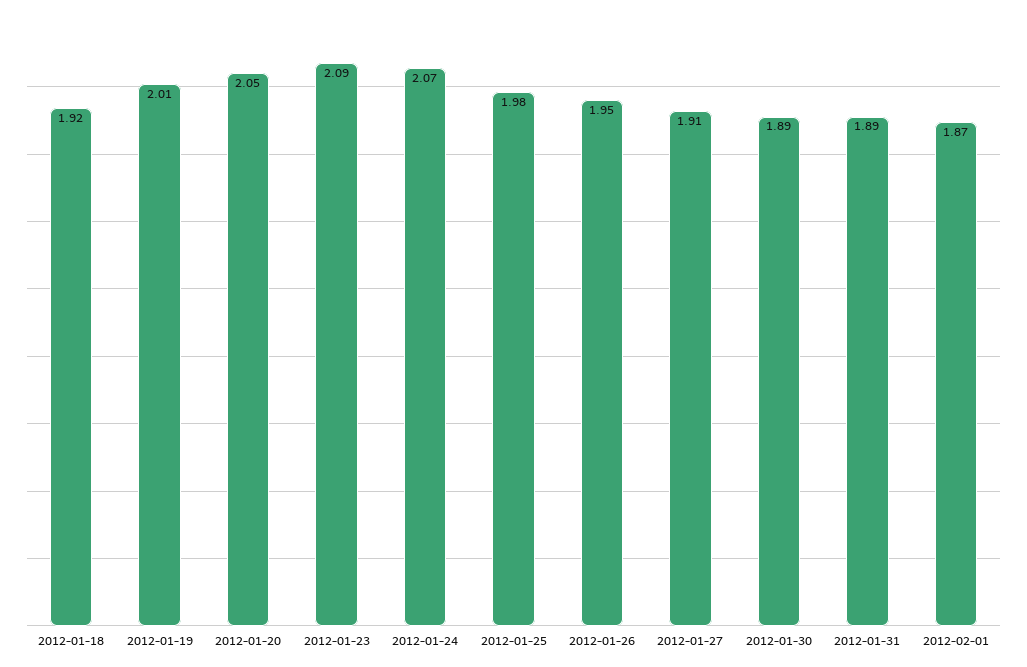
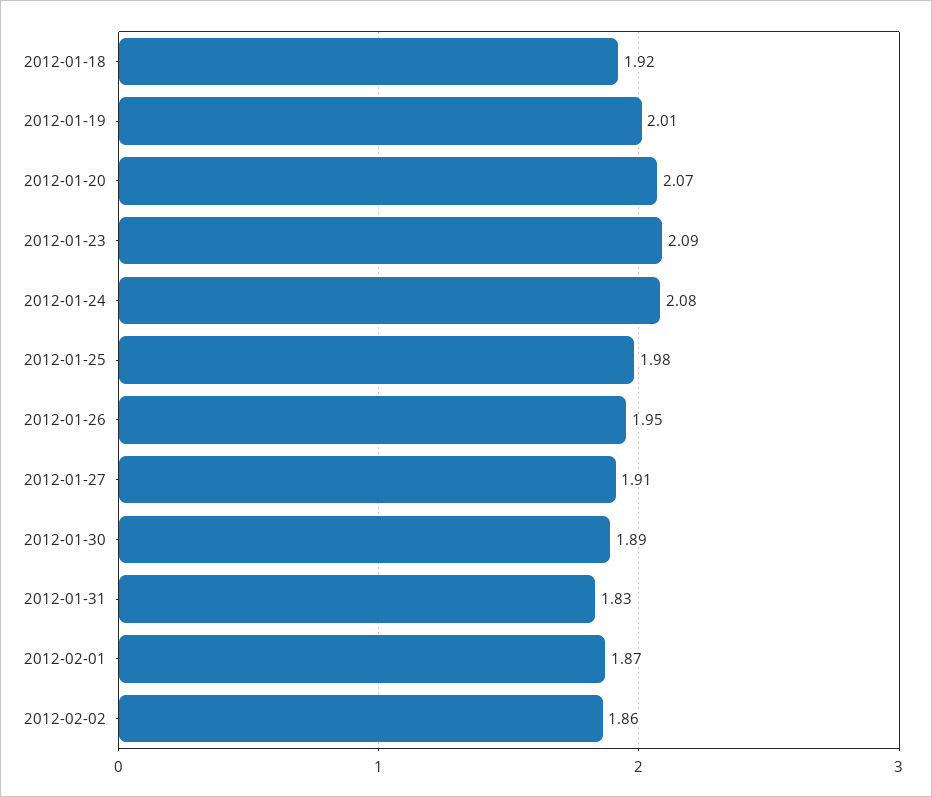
2012-01-20: 2.05 -> 2.07
2012-01-24: 2.07 -> 2.08
2012-01-31: 1.89 -> 1.83
2012-02-02: none -> 1.86

